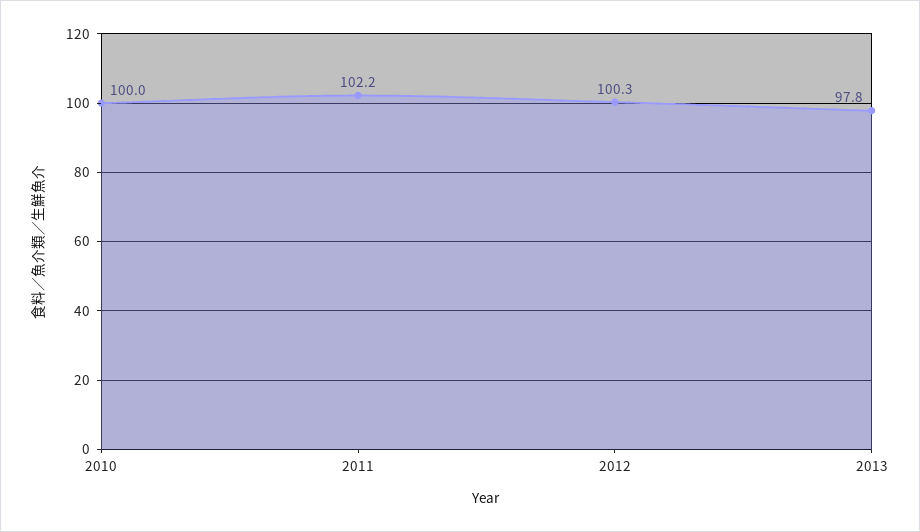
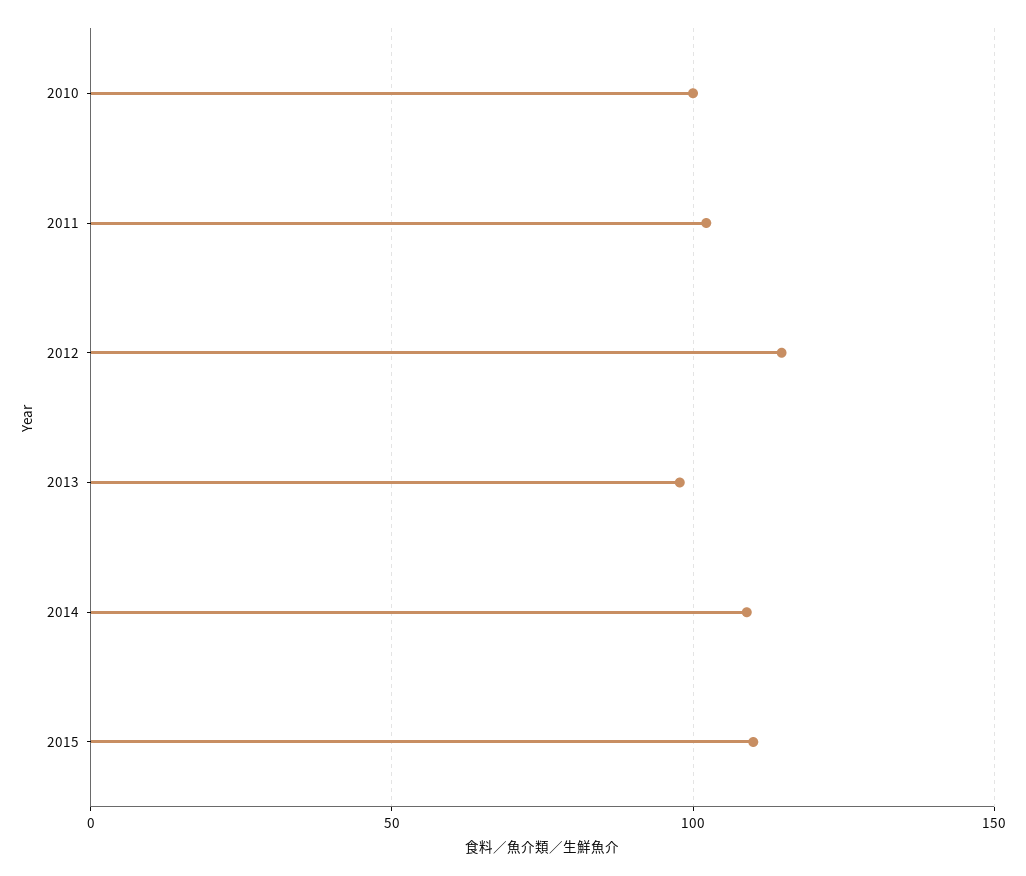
2012: 100.3 -> 115
2014: none -> 110
2015: none -> 110

